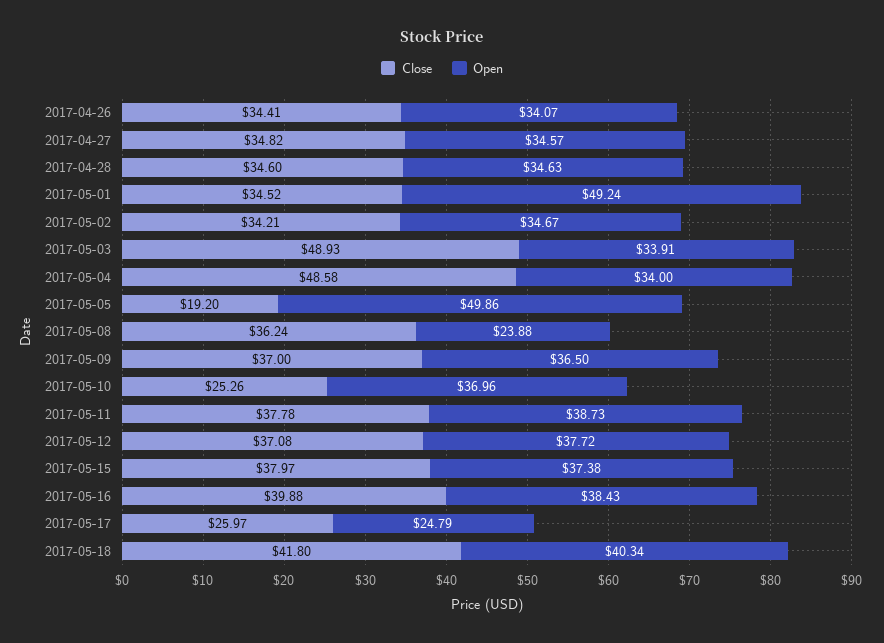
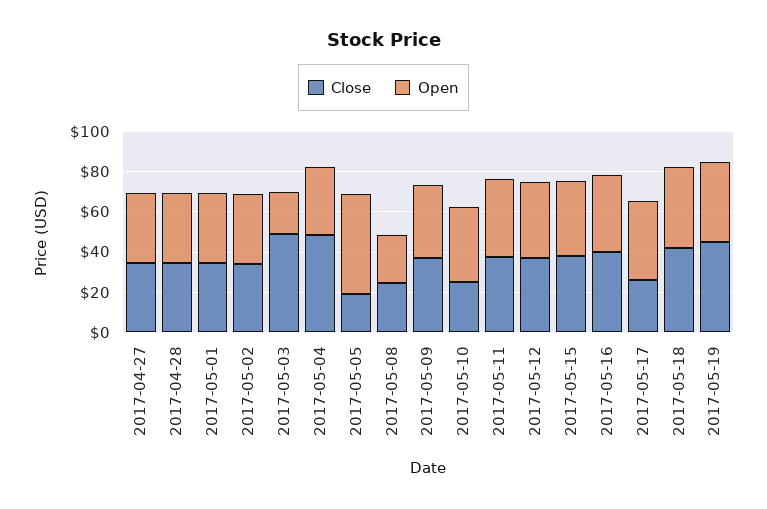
Close, 2017-04-26: 34.41 -> none
Open, 2017-04-26: 34.07 -> none
Open, 2017-05-01: 49.24 -> 35
Open, 2017-05-03: 33.91 -> 20
Close, 2017-05-08: 36.24 -> 25
Open, 2017-05-17: 24.79 -> 40
Close, 2017-05-19: none -> 45
Open, 2017-05-19: none -> 40

